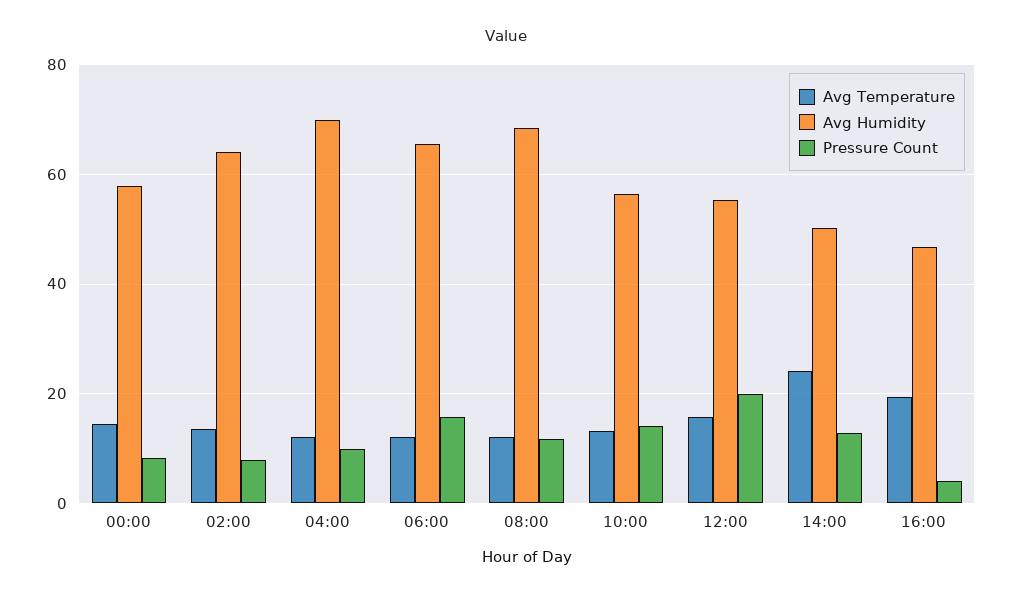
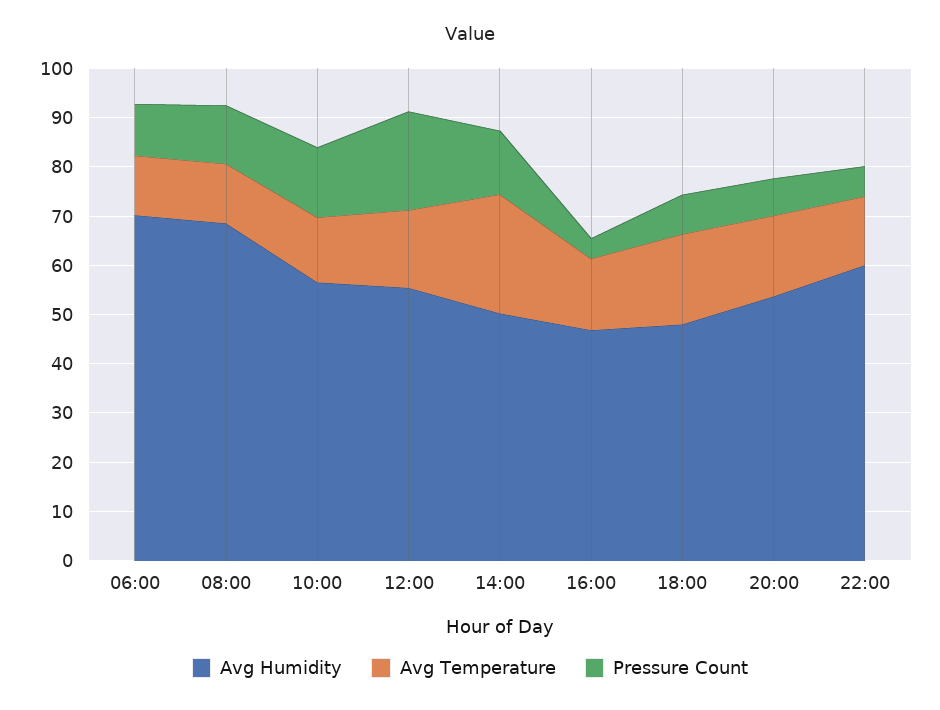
Avg Temperature, 00:00: 14 -> none
Avg Humidity, 00:00: 58 -> none
Pressure Count, 00:00: 8 -> none
Avg Temperature, 02:00: 14 -> none
Avg Humidity, 02:00: 64 -> none
Pressure Count, 02:00: 8 -> none
Avg Temperature, 04:00: 12 -> none
Avg Humidity, 04:00: 70 -> none
Pressure Count, 04:00: 10 -> none
Avg Humidity, 06:00: 66 -> 70
Pressure Count, 06:00: 16 -> 10
Avg Temperature, 16:00: 20 -> 14
Avg Humidity, 18:00: none -> 48
Avg Temperature, 18:00: none -> 18
Pressure Count, 18:00: none -> 8
Avg Humidity, 20:00: none -> 54
Avg Temperature, 20:00: none -> 16
Pressure Count, 20:00: none -> 8
Avg Humidity, 22:00: none -> 60
Avg Temperature, 22:00: none -> 14
Pressure Count, 22:00: none -> 6

